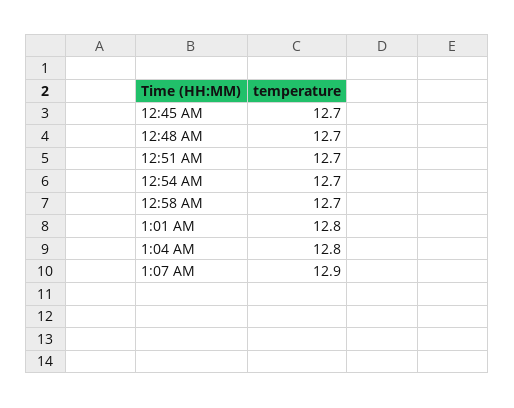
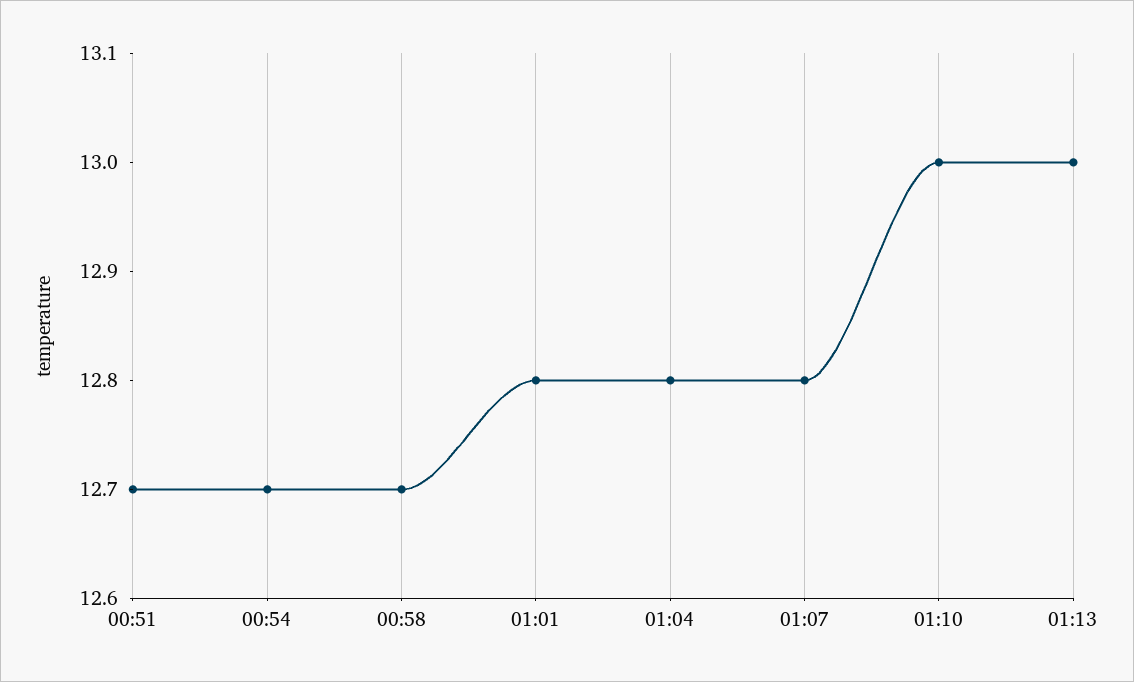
12:45 AM: 12.7 -> none
12:48 AM: 12.7 -> none
1:07 AM: 12.9 -> 12.8
01:10: none -> 13
01:13: none -> 13

